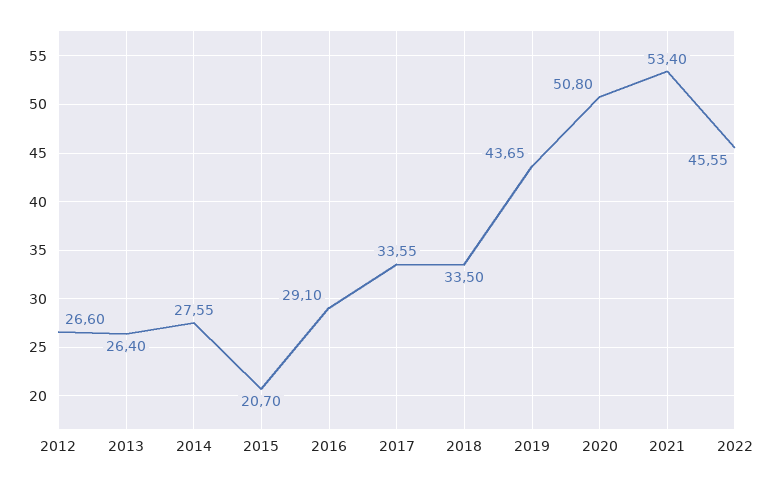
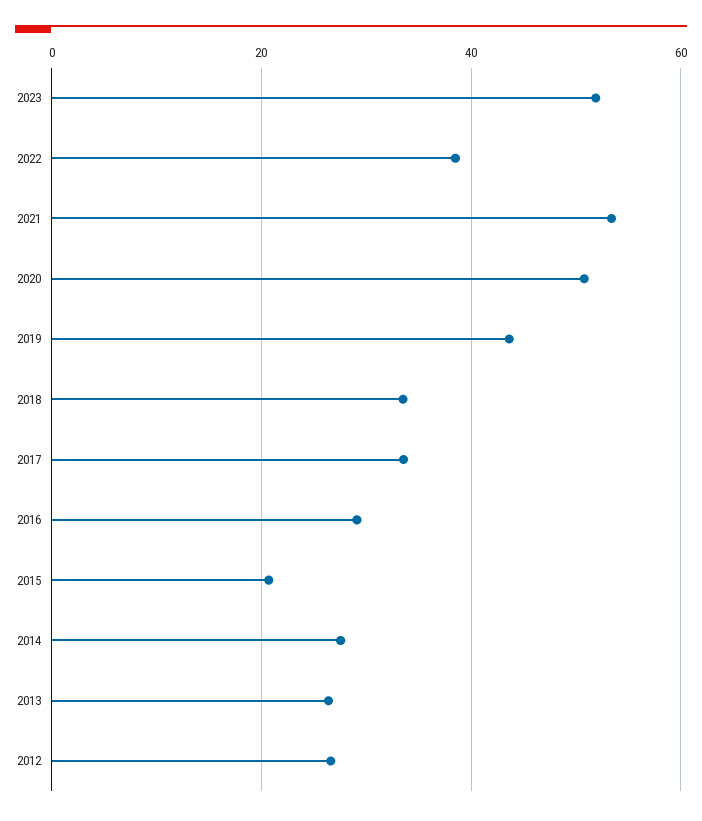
2022: 45.55 -> 38
2023: none -> 52

